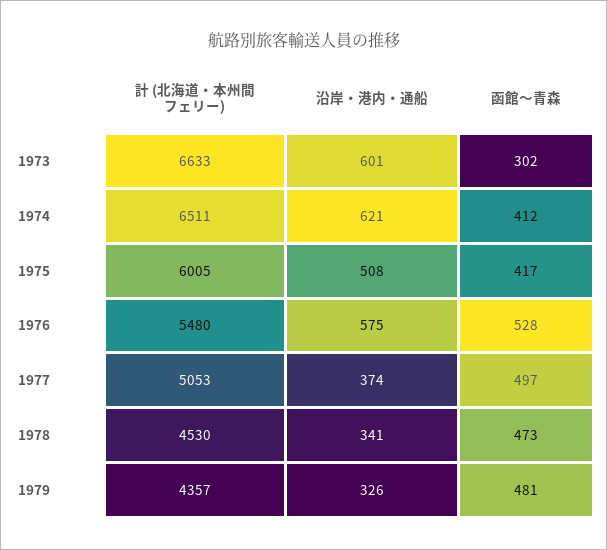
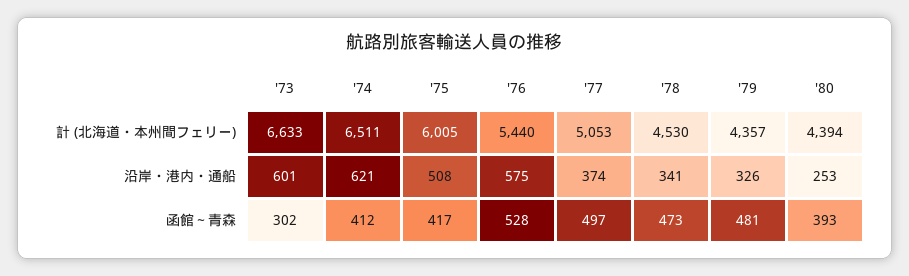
計 (北海道・本州間フェリー), 1976: 5480 -> 5440
計 (北海道・本州間フェリー), '80: none -> 4394
沿岸・港内・通船, '80: none -> 253
函館～青森, '80: none -> 393

